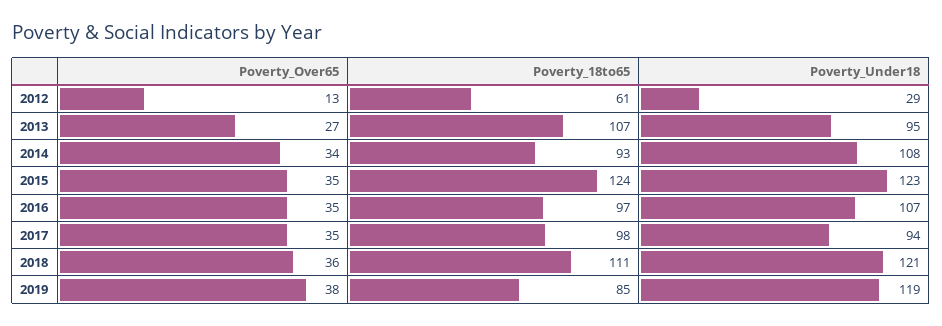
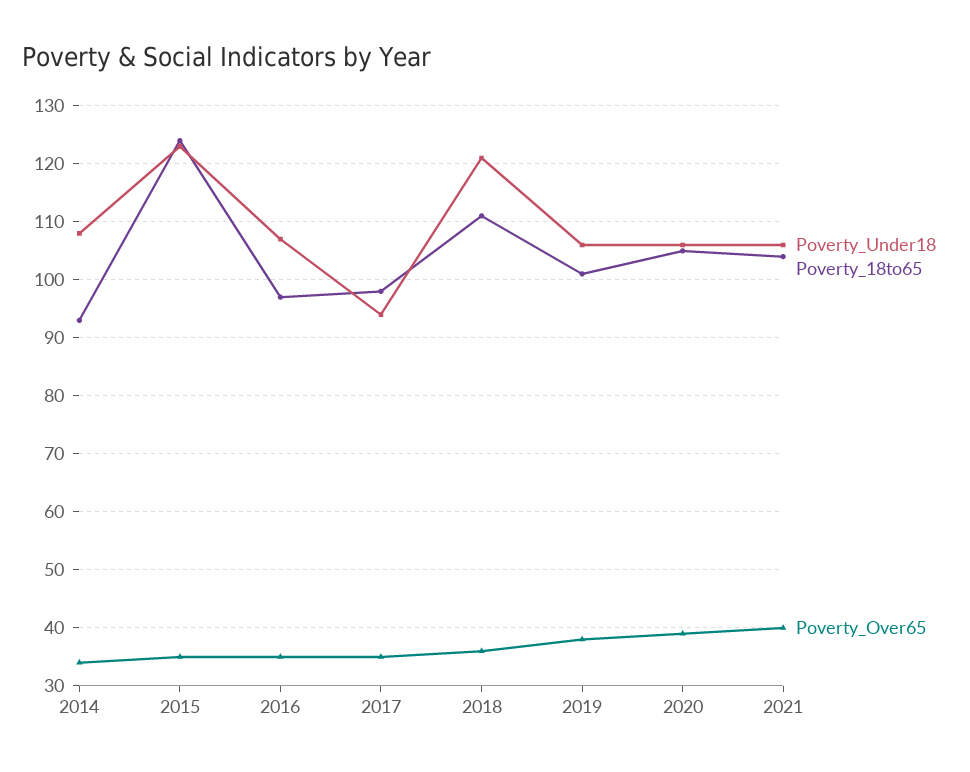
Poverty_Over65, 2012: 13 -> none
Poverty_18to65, 2012: 61 -> none
Poverty_Under18, 2012: 29 -> none
Poverty_Over65, 2013: 27 -> none
Poverty_18to65, 2013: 107 -> none
Poverty_Under18, 2013: 95 -> none
Poverty_18to65, 2019: 85 -> 100
Poverty_Under18, 2019: 119 -> 105
Poverty_Under18, 2020: none -> 105
Poverty_18to65, 2020: none -> 105
Poverty_Over65, 2020: none -> 40
Poverty_Under18, 2021: none -> 105
Poverty_18to65, 2021: none -> 105
Poverty_Over65, 2021: none -> 40

